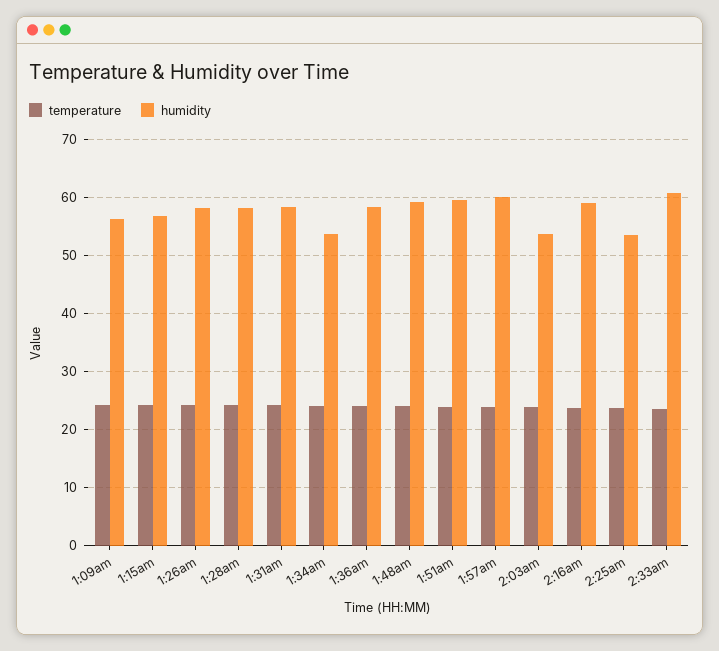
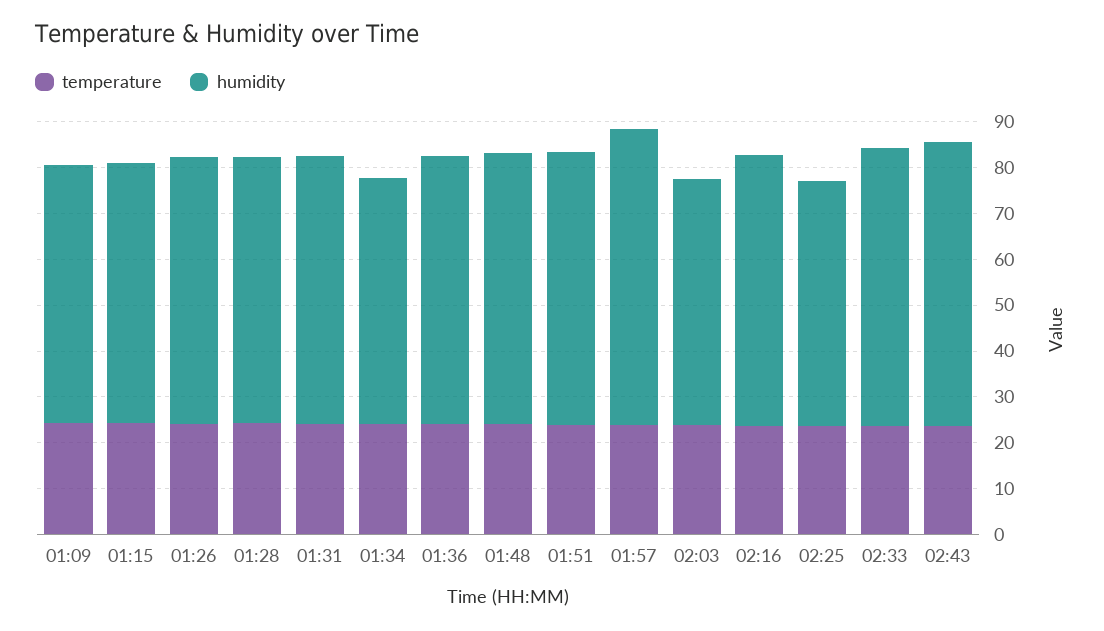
humidity, 1:57am: 60 -> 64
temperature, 02:43: none -> 24
humidity, 02:43: none -> 62

